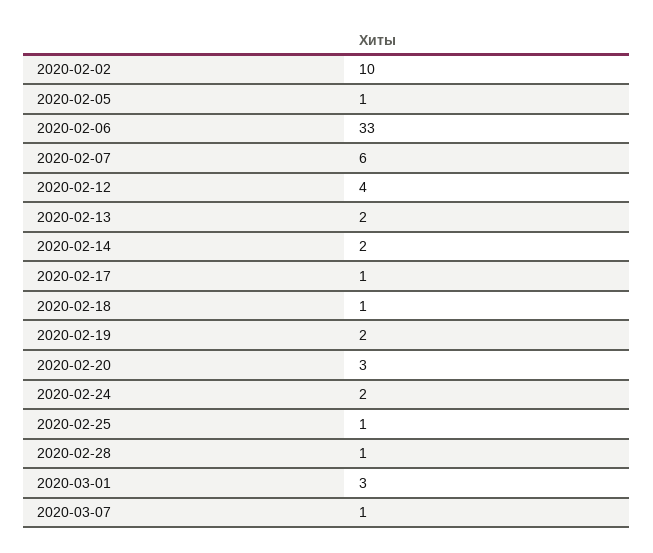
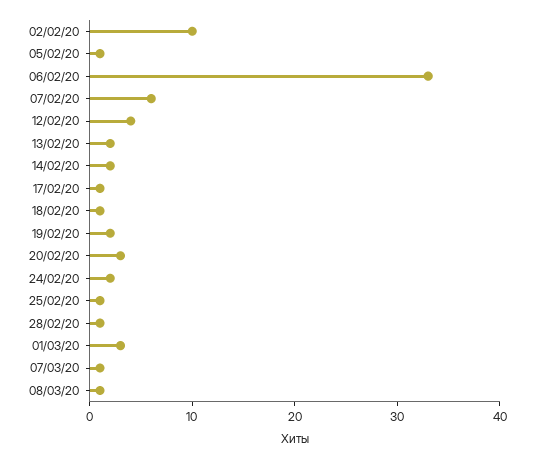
08/03/20: none -> 1

